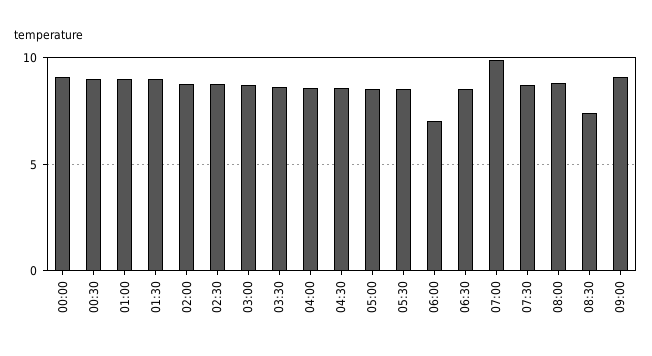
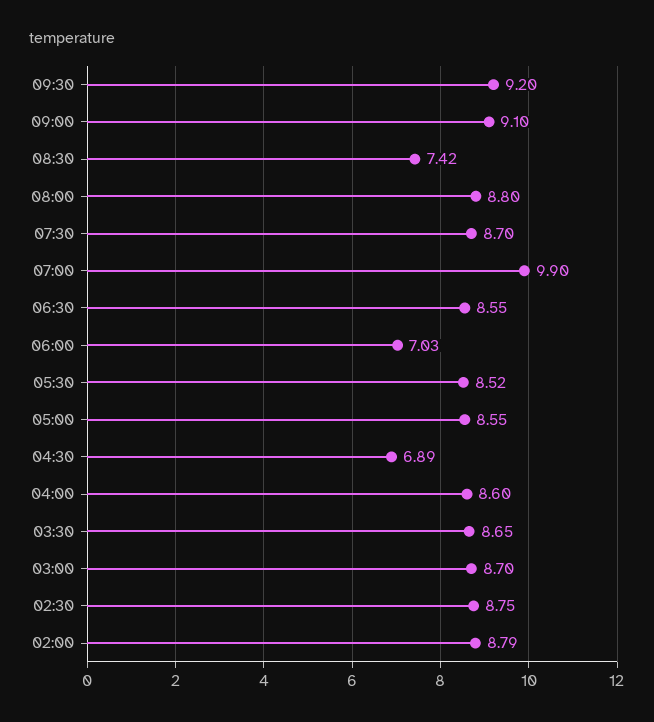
00:00: 9 -> none
00:30: 9 -> none
01:00: 9 -> none
01:30: 9 -> none
04:30: 8.5 -> 6.89
09:30: none -> 9.2

